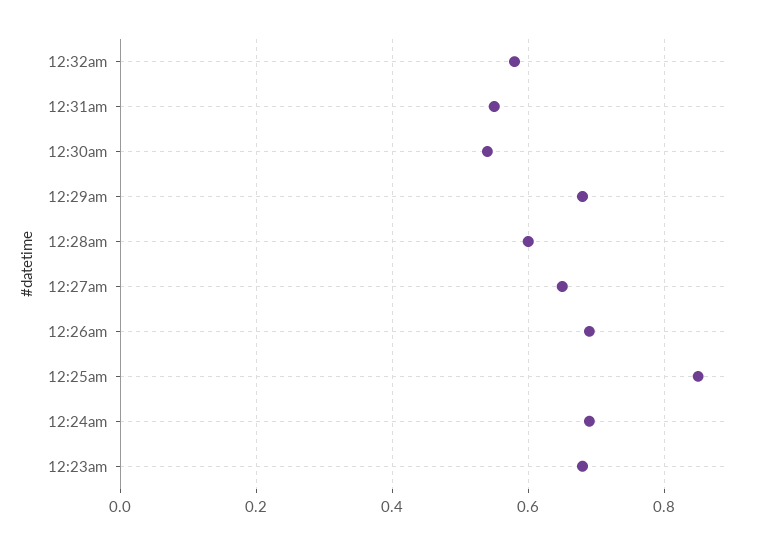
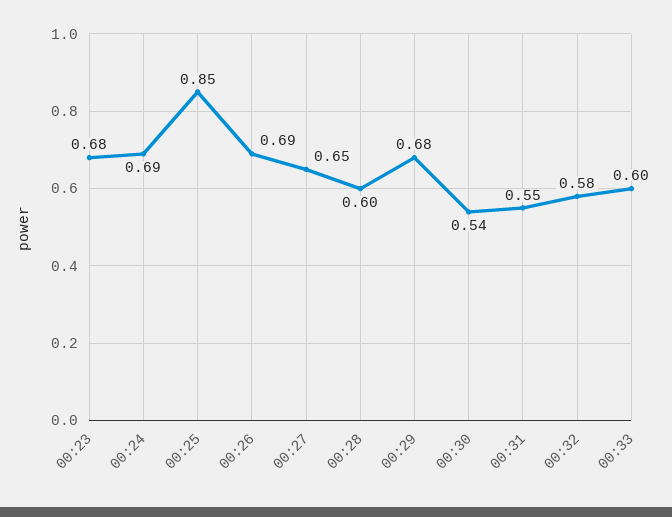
00:33: none -> 0.6

